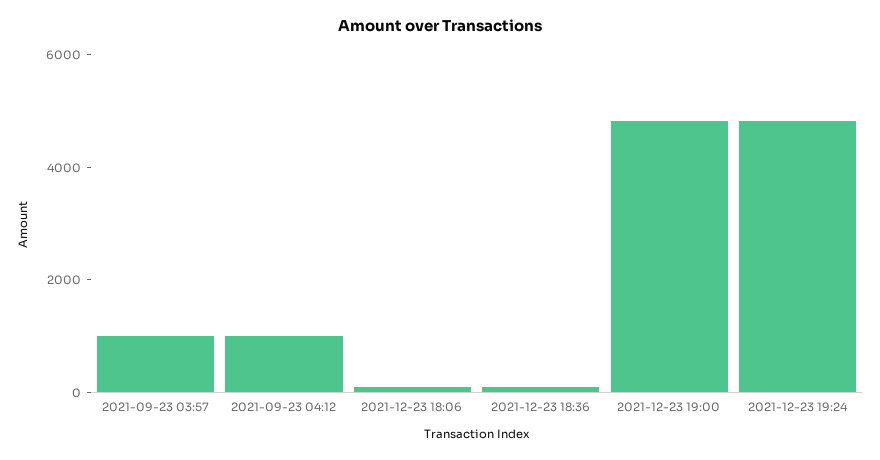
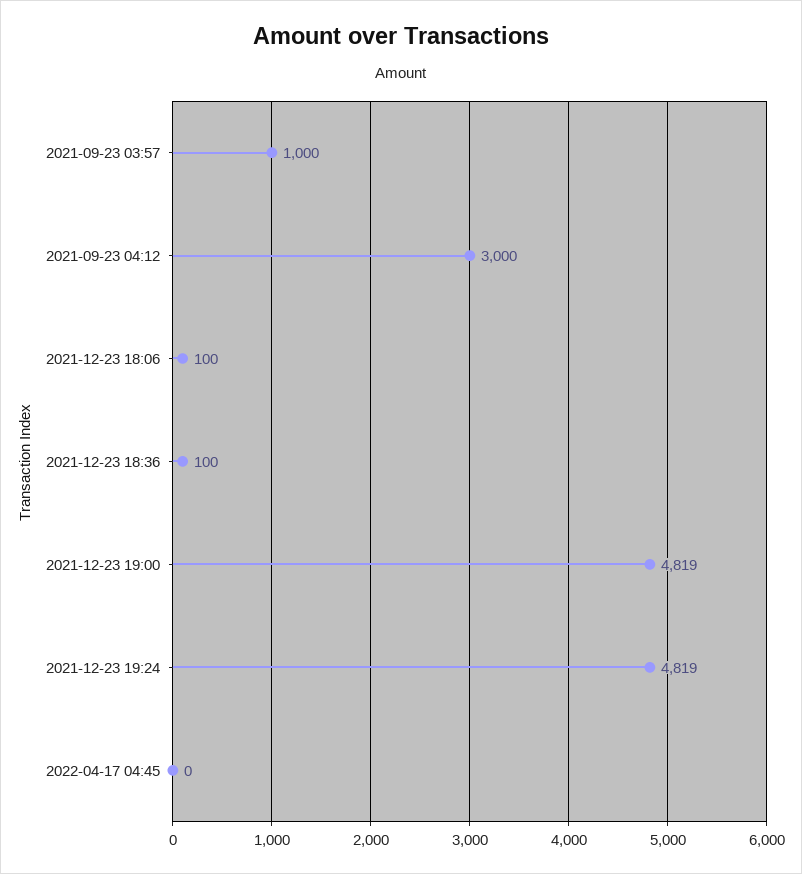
2021-09-23 04:12: 1000 -> 3000
2022-04-17 04:45: none -> 0

